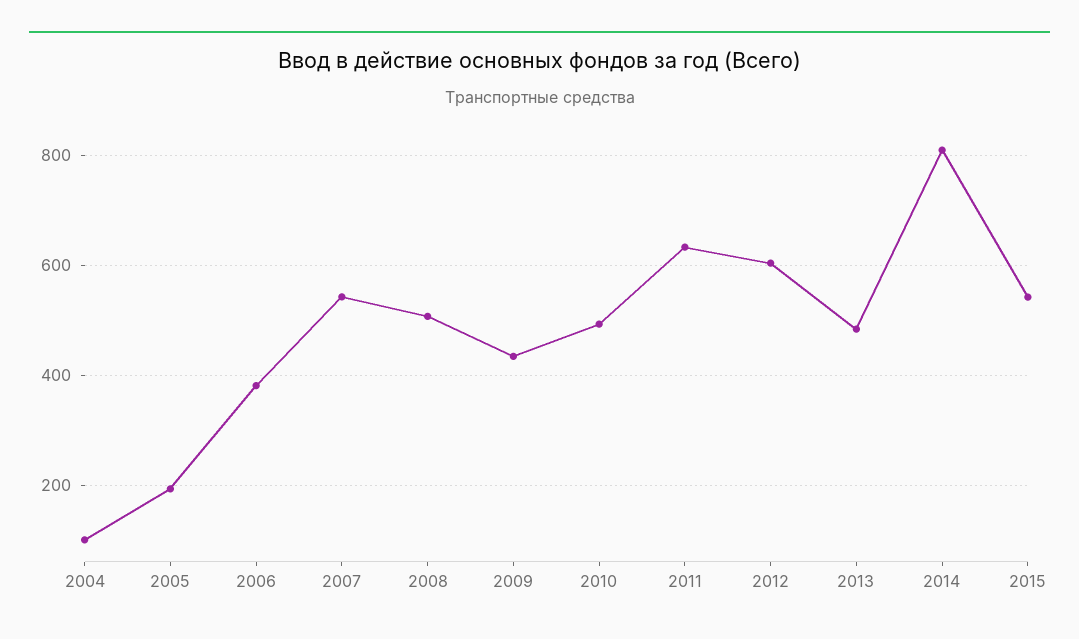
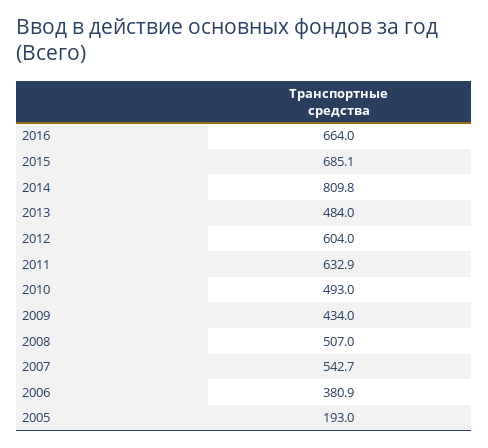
2004: 100 -> none
2015: 540 -> 685.1
2016: none -> 664

